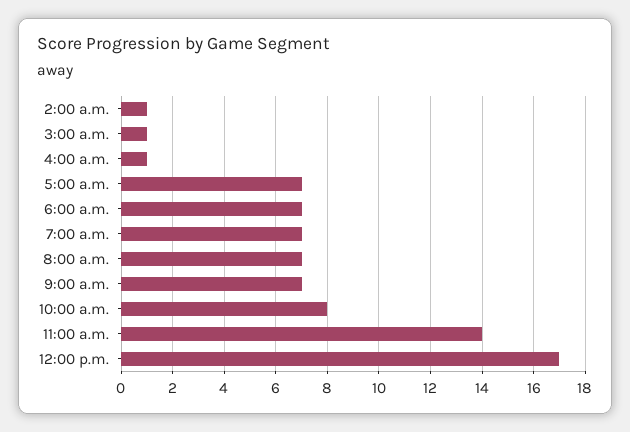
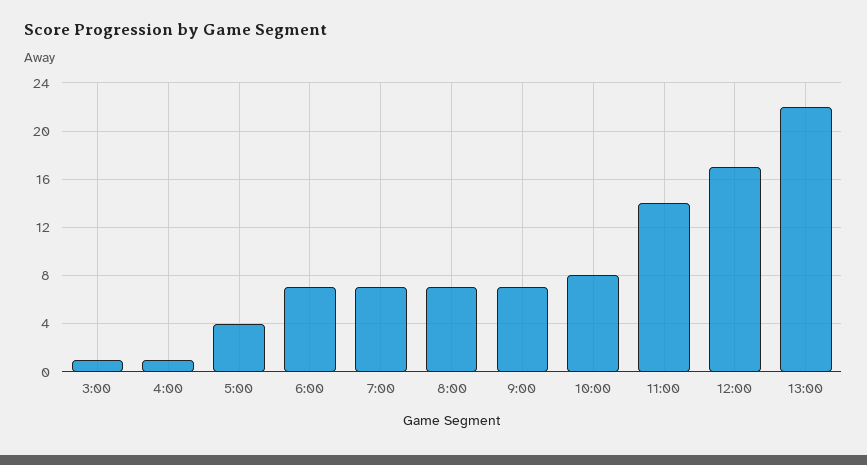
2:00 a.m.: 1 -> none
5:00 a.m.: 7 -> 4
13:00: none -> 22

